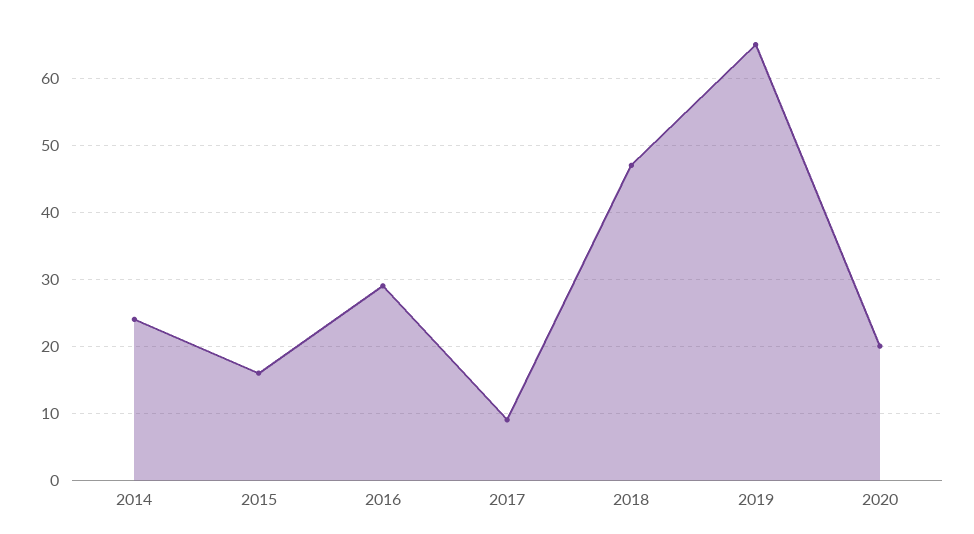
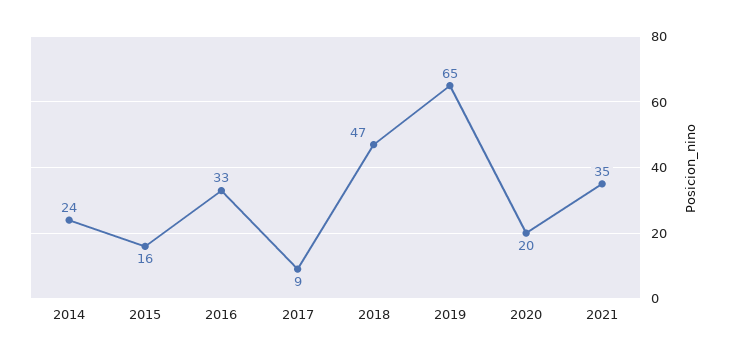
2016: 29 -> 33
2021: none -> 35

